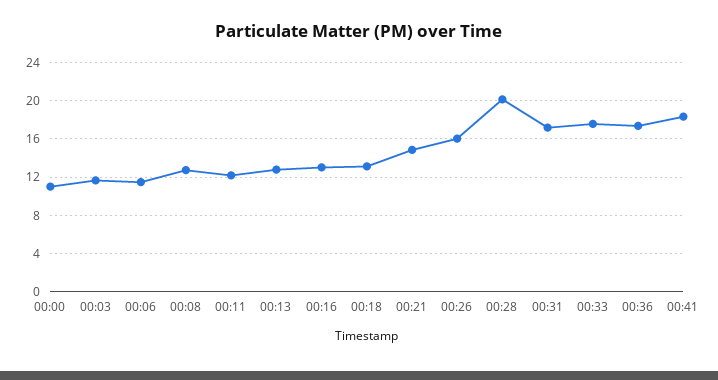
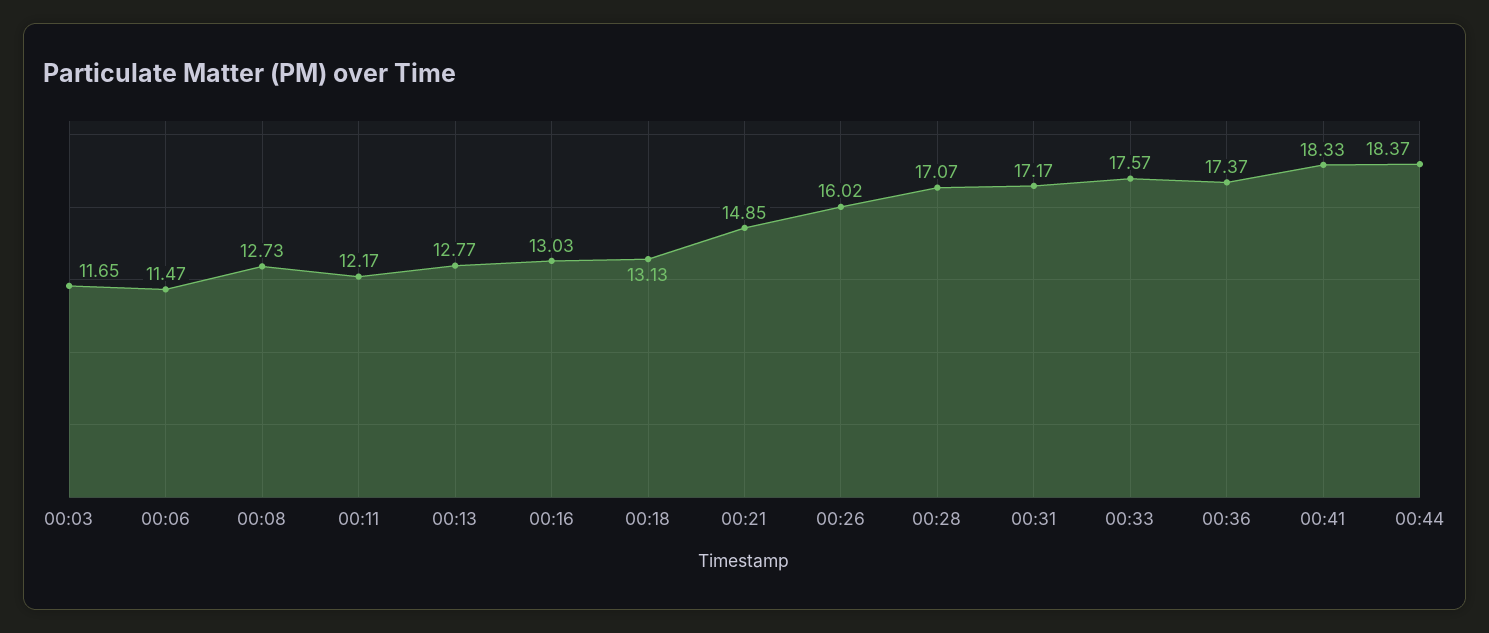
00:00: 11 -> none
00:28: 20 -> 17.07
00:44: none -> 18.37

